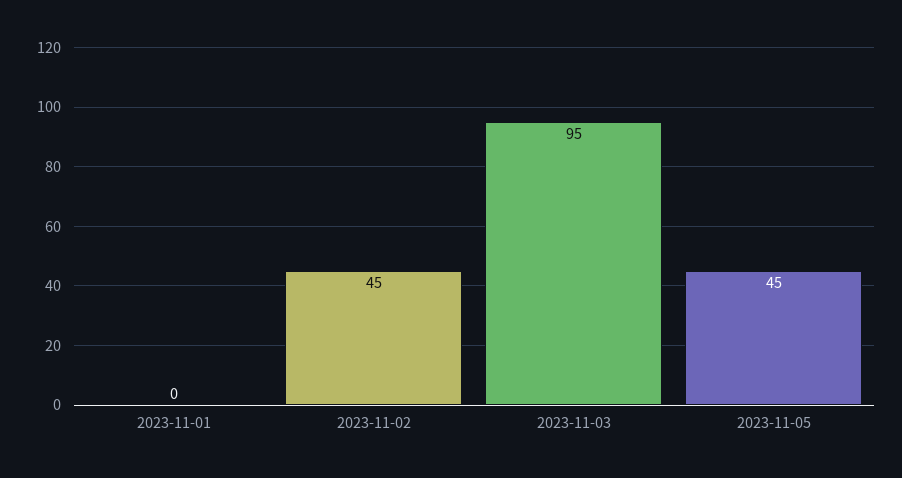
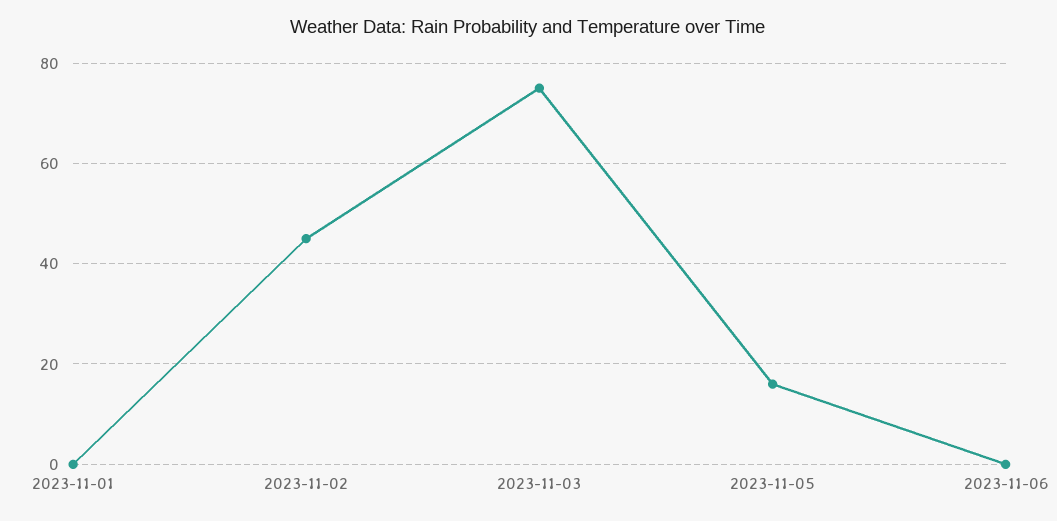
2023-11-03: 95 -> 75
2023-11-05: 45 -> 15
2023-11-06: none -> 0

